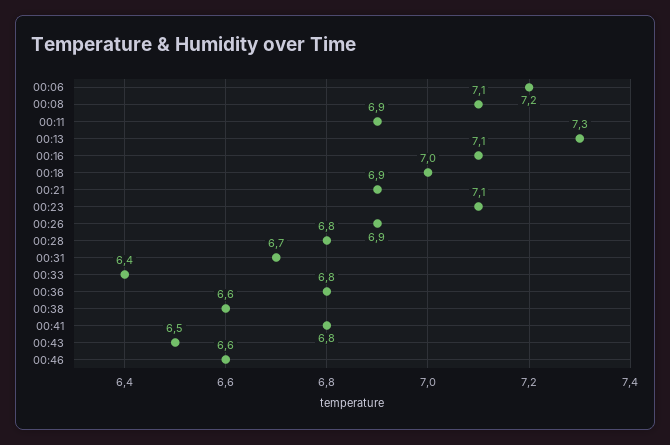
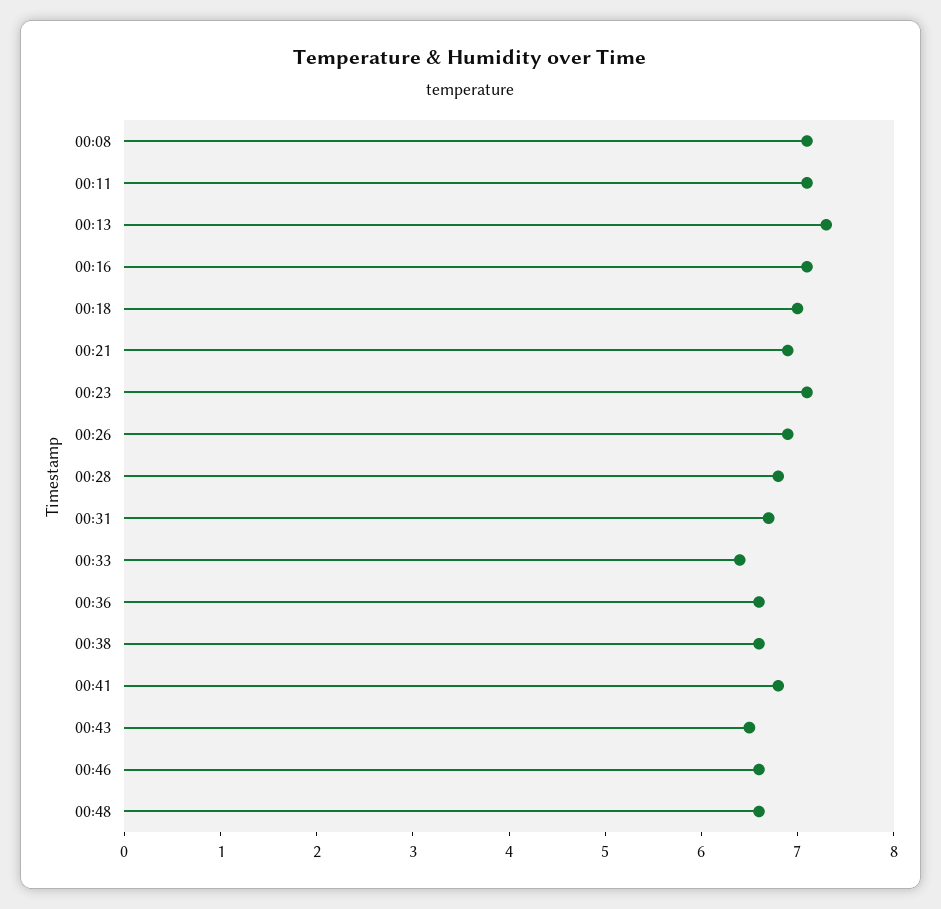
00:06: 7.2 -> none
00:11: 6.9 -> 7.1
00:36: 6.8 -> 6.6
00:48: none -> 6.6

